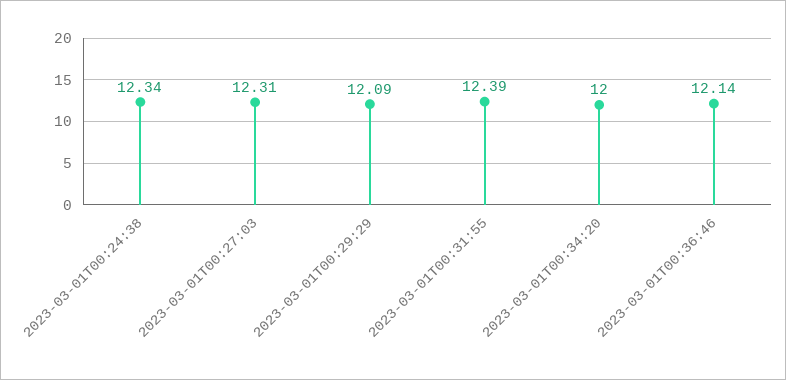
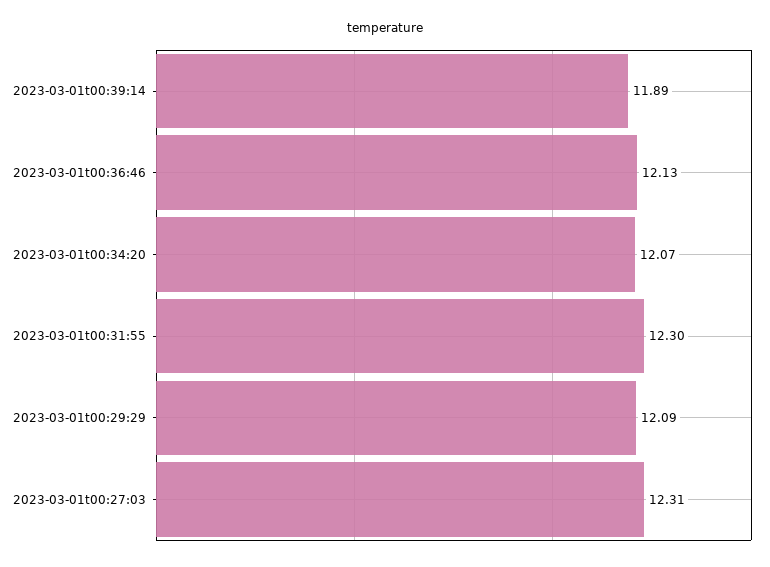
2023-03-01T00:24:38: 12.34 -> none
2023-03-01T00:31:55: 12.39 -> 12.3
2023-03-01T00:34:20: 12 -> 12.07
2023-03-01T00:36:46: 12.14 -> 12.13
2023-03-01t00:39:14: none -> 11.89

